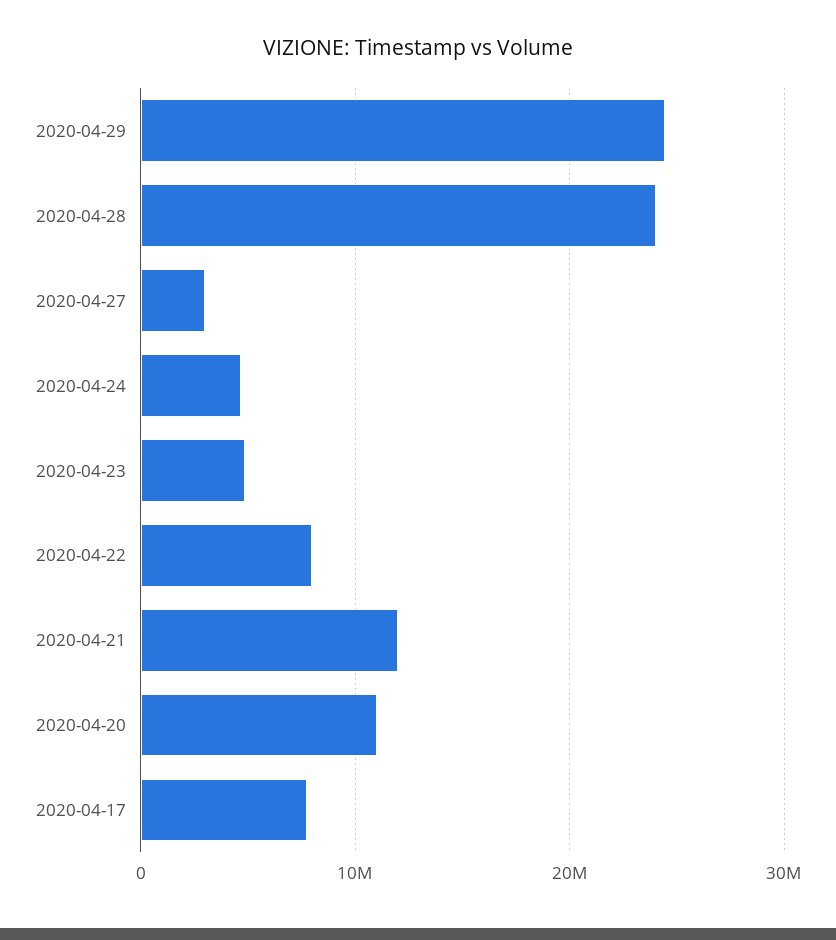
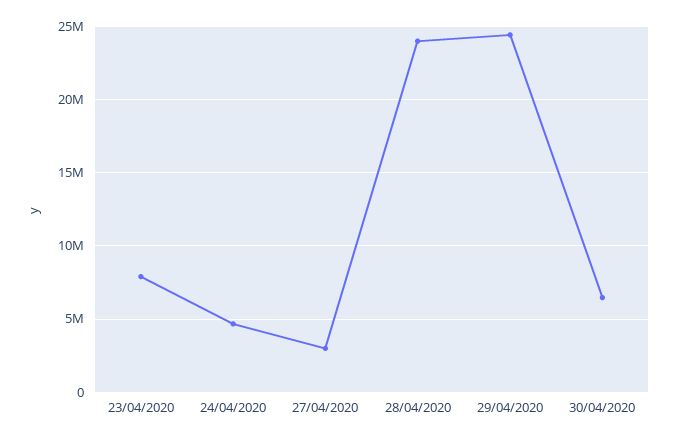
2020-04-23: 5000000 -> 8000000
2020-04-22: 8000000 -> none
2020-04-21: 12000000 -> none
2020-04-20: 11000000 -> none
2020-04-17: 8000000 -> none
30/04/2020: none -> 6500000

